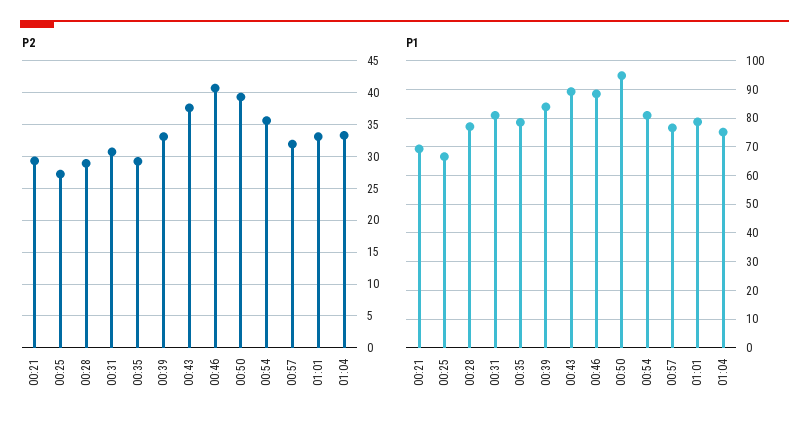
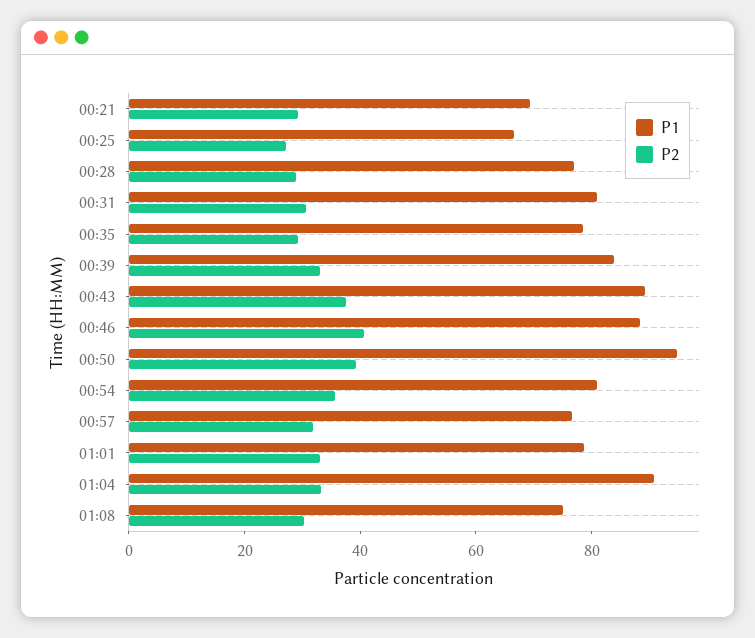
P1, 01:04: 75 -> 90
P1, 01:08: none -> 75
P2, 01:08: none -> 30

